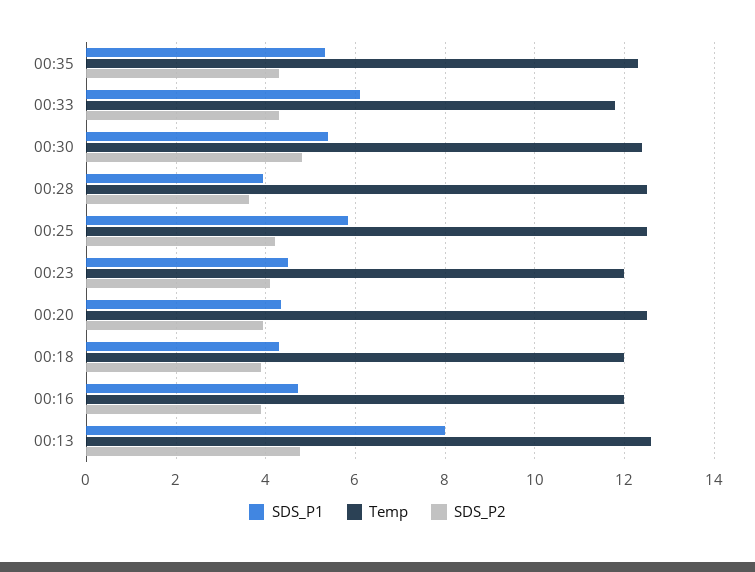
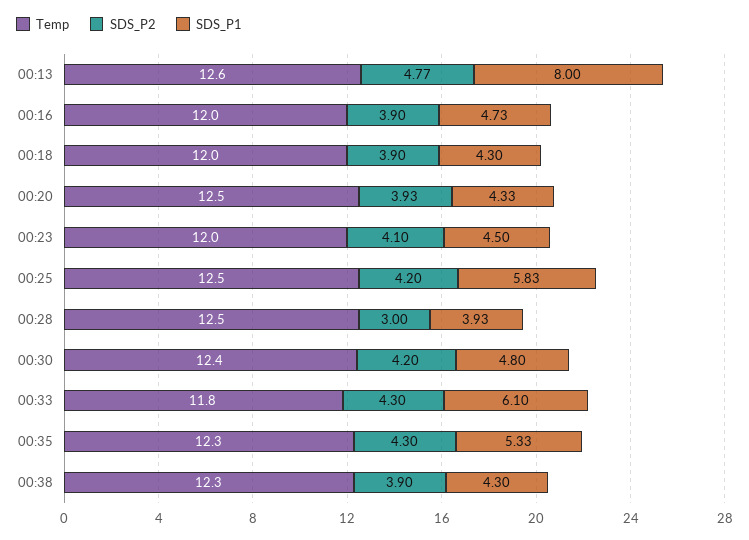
SDS_P1, 00:30: 5.4 -> 4.8
SDS_P2, 00:30: 4.8 -> 4.2
SDS_P2, 00:28: 3.6 -> 3
Temp, 00:38: none -> 12.3
SDS_P2, 00:38: none -> 3.9
SDS_P1, 00:38: none -> 4.3

